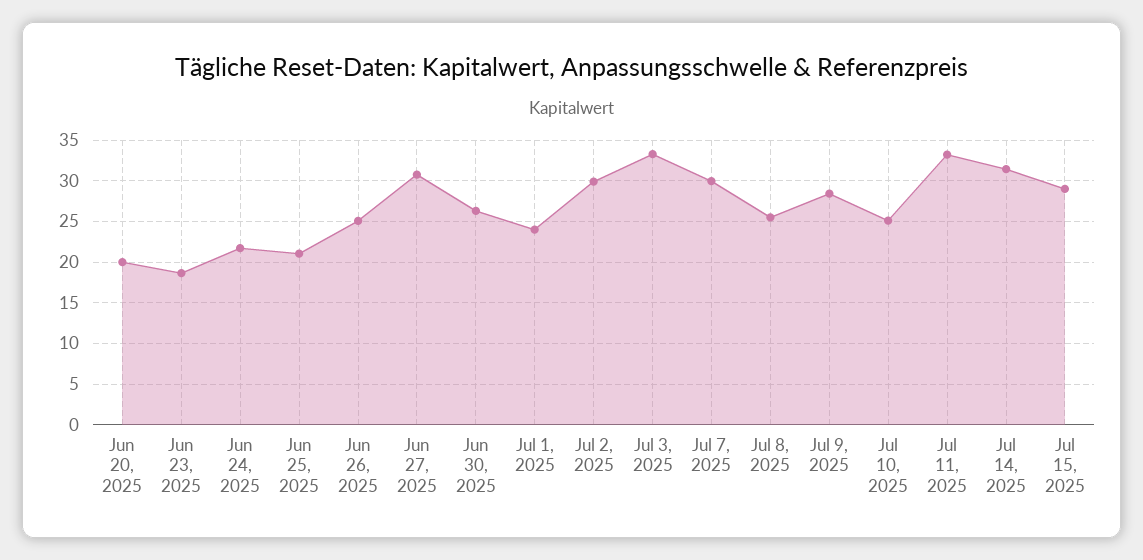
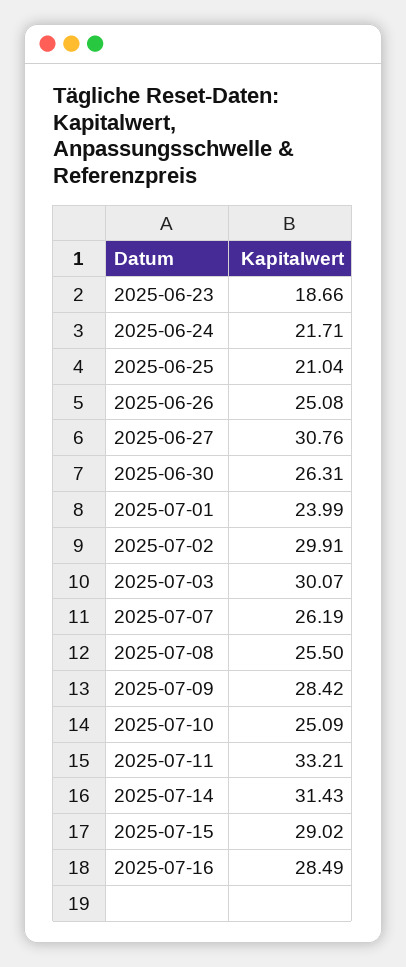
Jun 20, 2025: 20 -> none
Jul 3, 2025: 33 -> 30.07
Jul 7, 2025: 30 -> 26.19
2025-07-16: none -> 28.49

